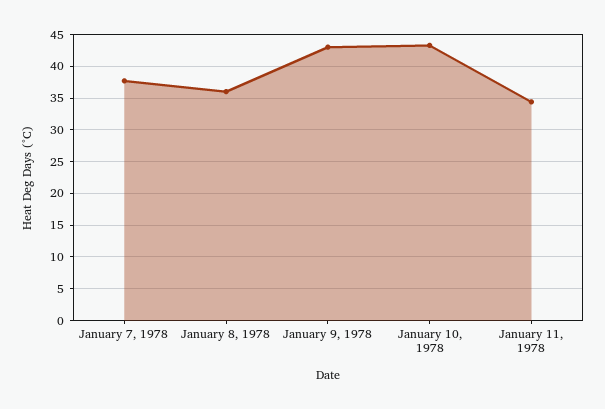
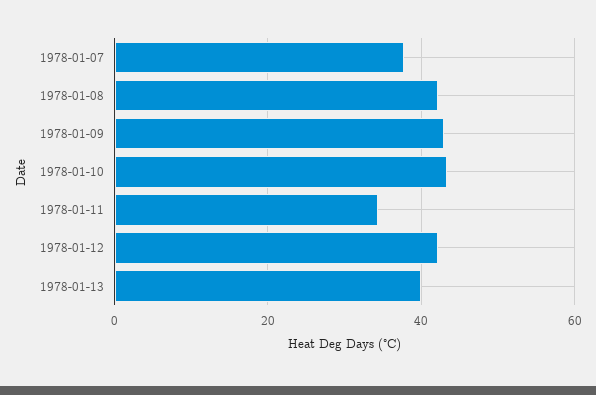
January 8, 1978: 36 -> 42
1978-01-12: none -> 42
1978-01-13: none -> 40

